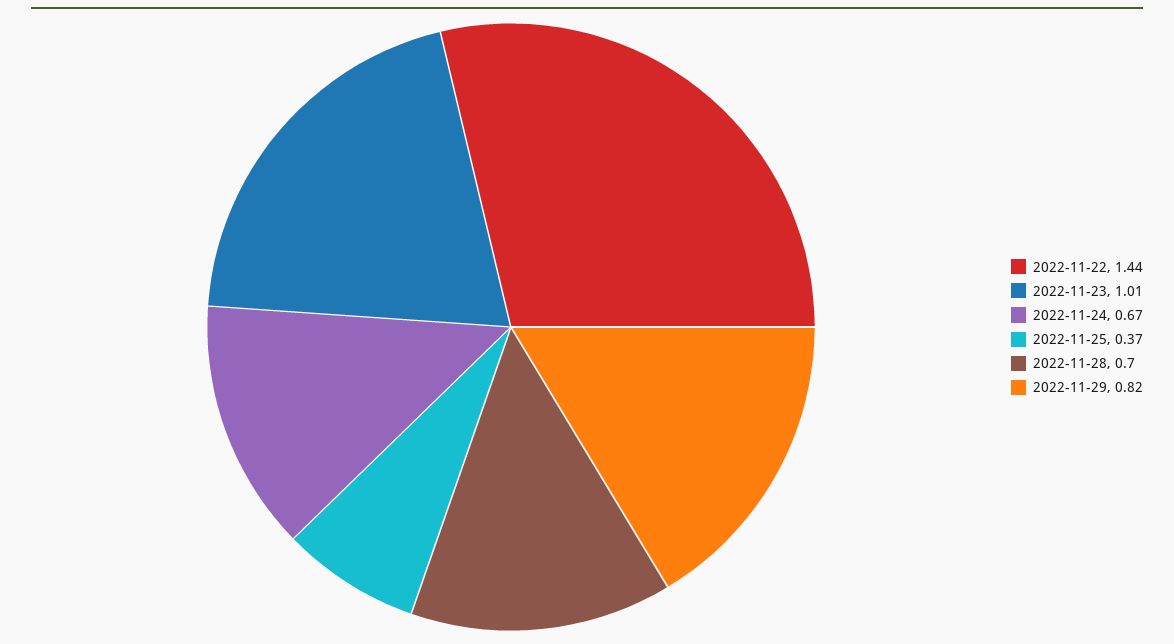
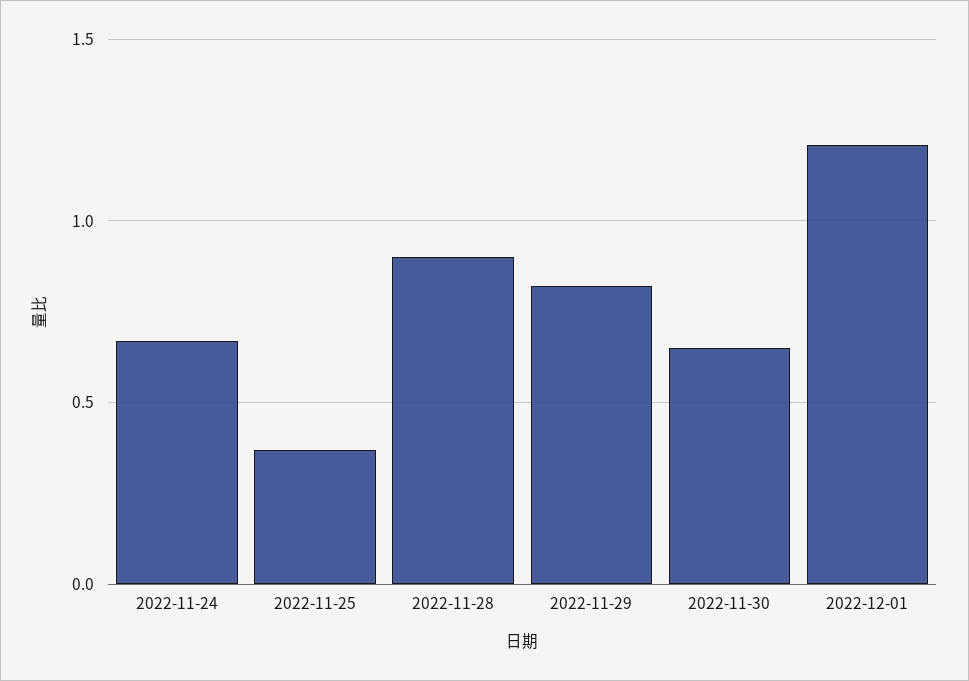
2022-11-22: 1.44 -> none
2022-11-23: 1.01 -> none
2022-11-28: 0.7 -> 0.9
2022-11-30: none -> 0.65
2022-12-01: none -> 1.2

